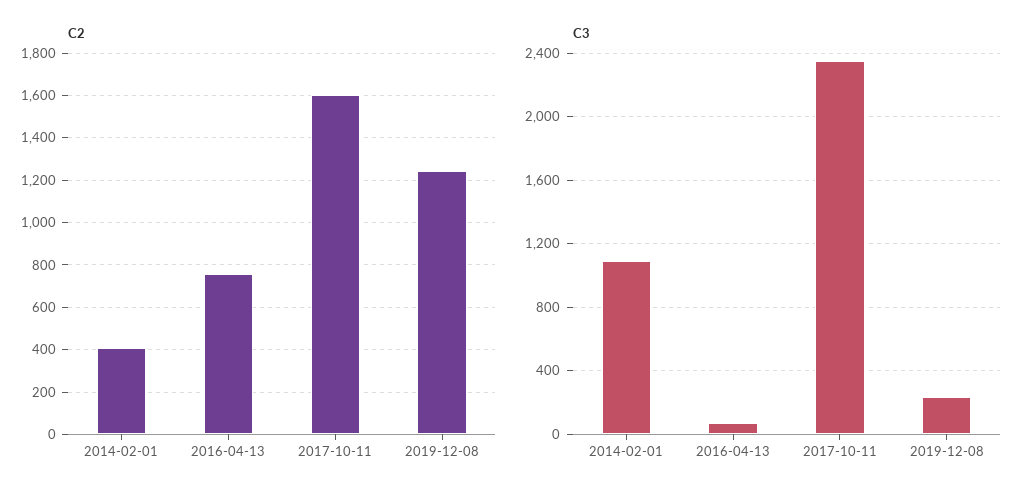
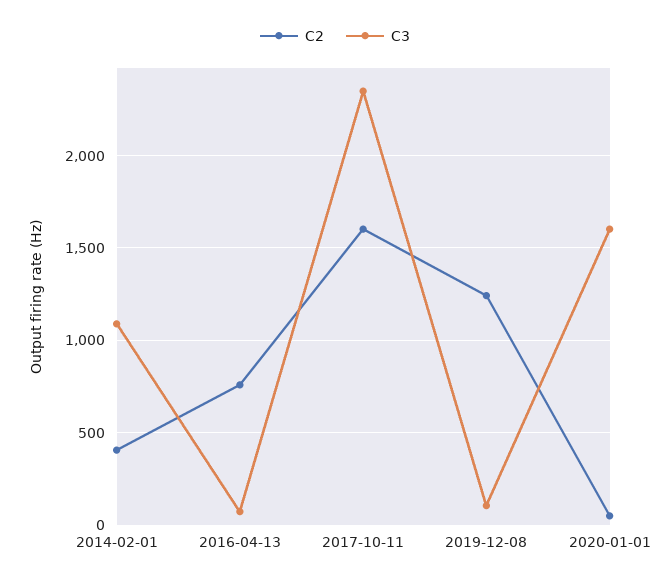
C3, 2019-12-08: 250 -> 100
C2, 2020-01-01: none -> 50
C3, 2020-01-01: none -> 1600

